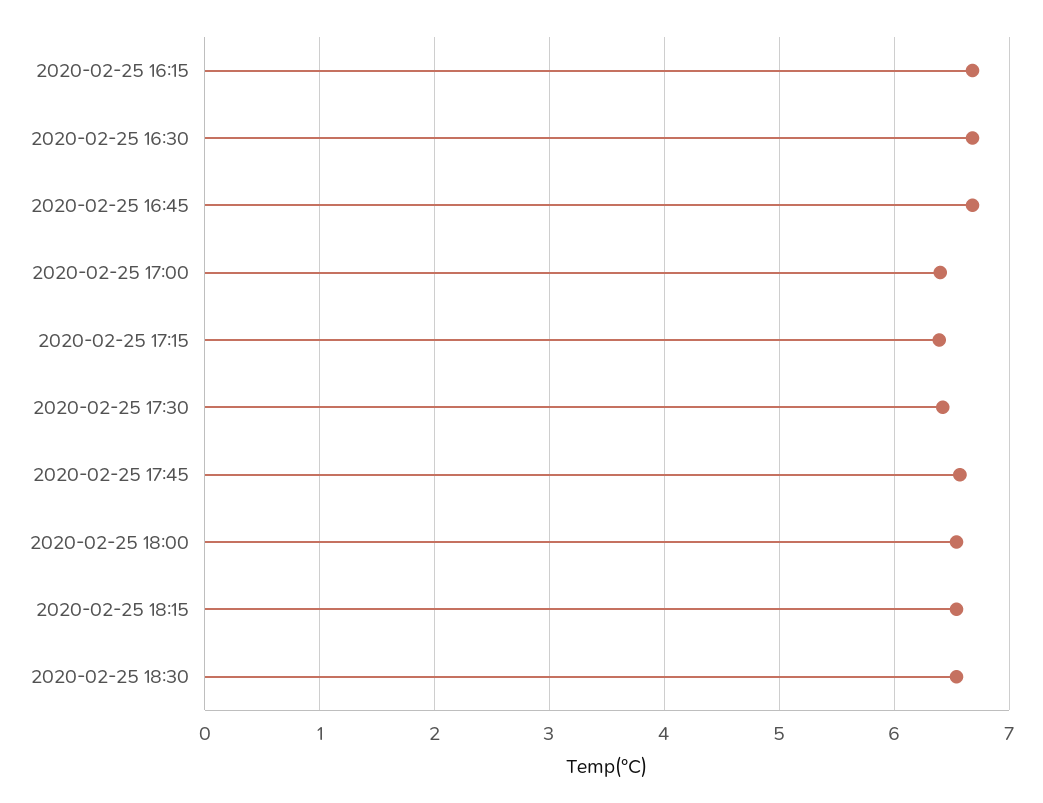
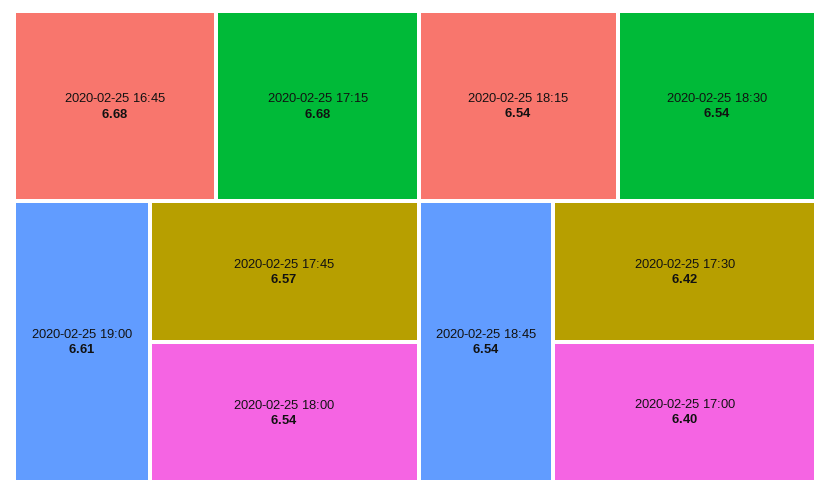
2020-02-25 16:15: 6.7 -> none
2020-02-25 16:30: 6.7 -> none
2020-02-25 17:15: 6.4 -> 6.68
2020-02-25 19:00: none -> 6.61
2020-02-25 18:45: none -> 6.54

